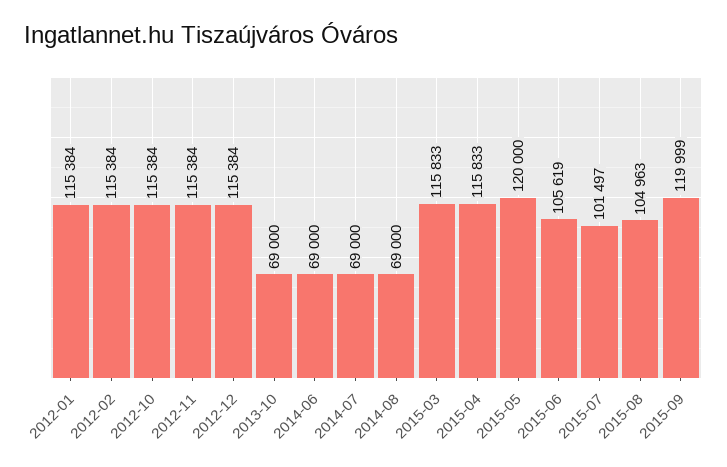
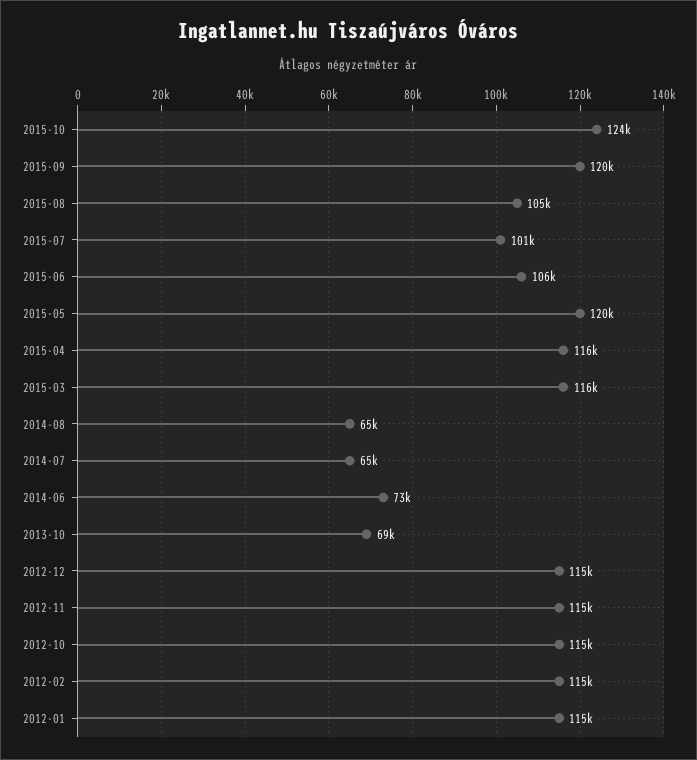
2014-06: 69000 -> 73000
2014-07: 69000 -> 65000
2014-08: 69000 -> 65000
2015-10: none -> 124000

